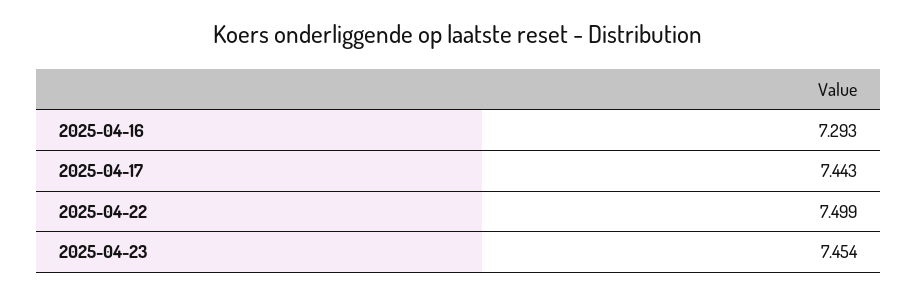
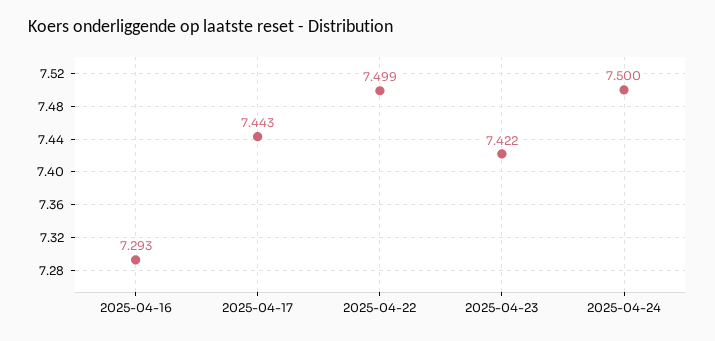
2025-04-23: 7.454 -> 7.422
2025-04-24: none -> 7.5

